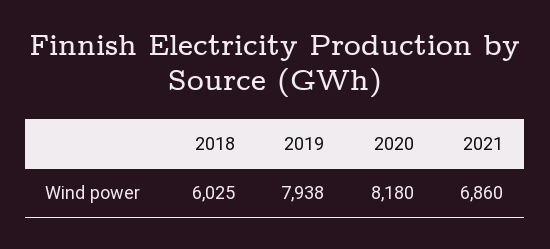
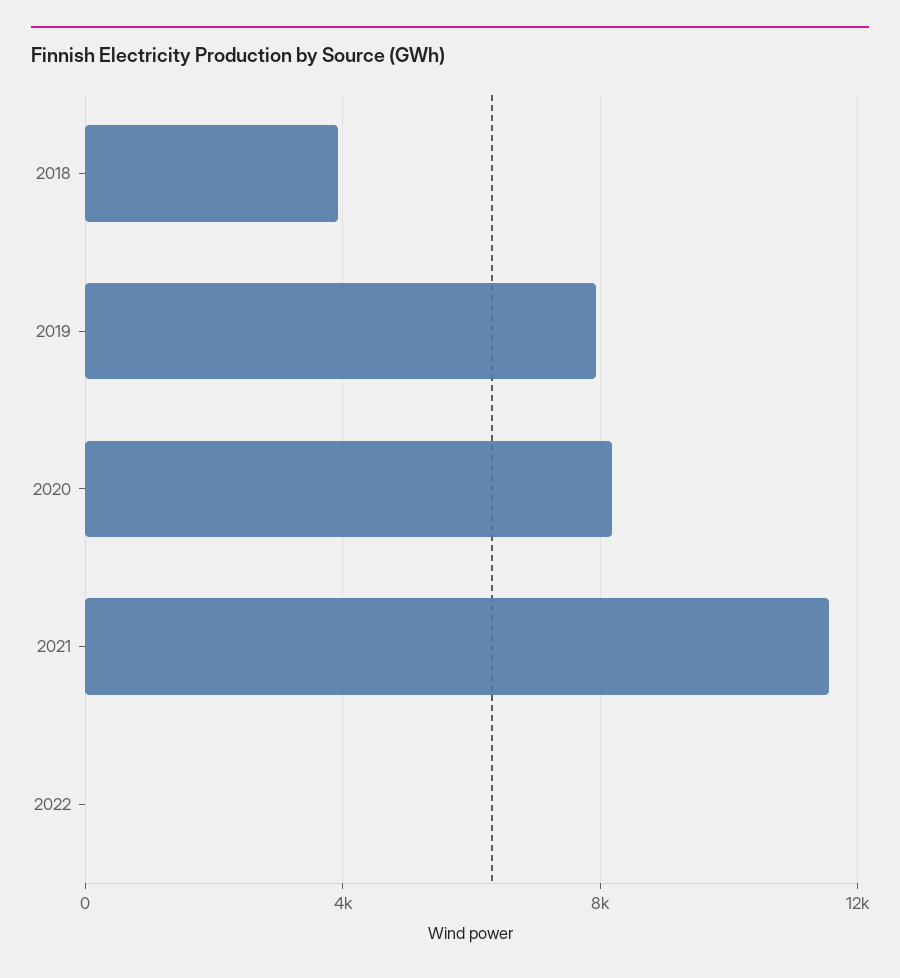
2018: 6025 -> 4000
2021: 6860 -> 11500
2022: none -> 0

